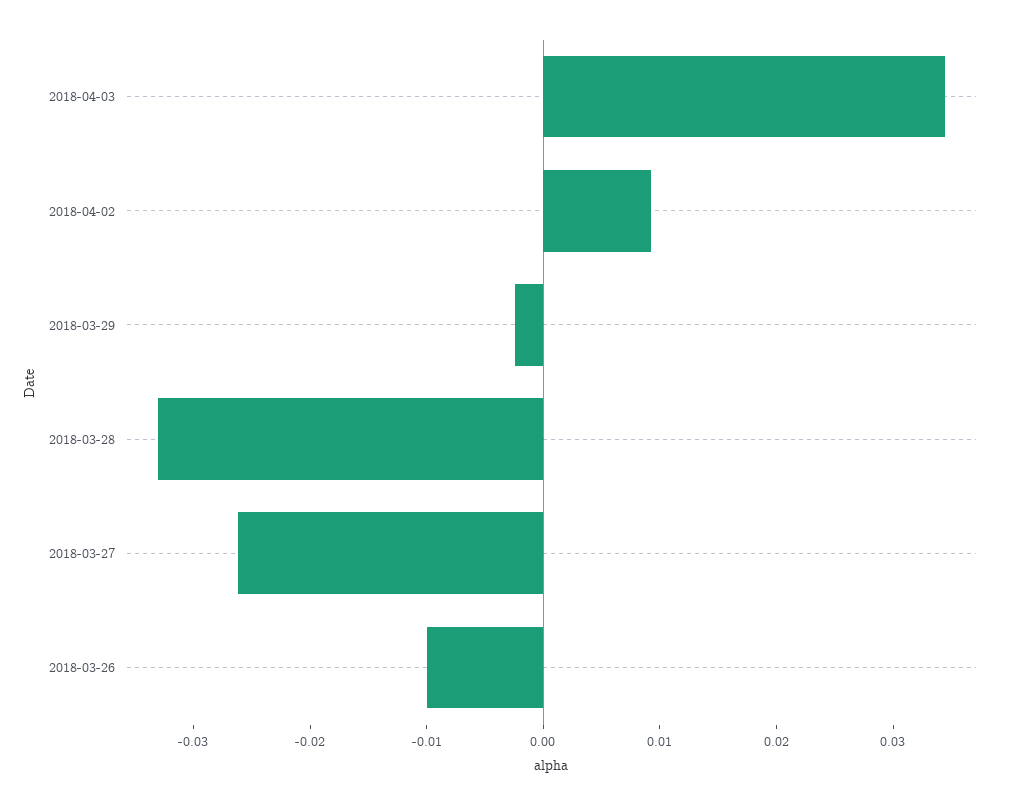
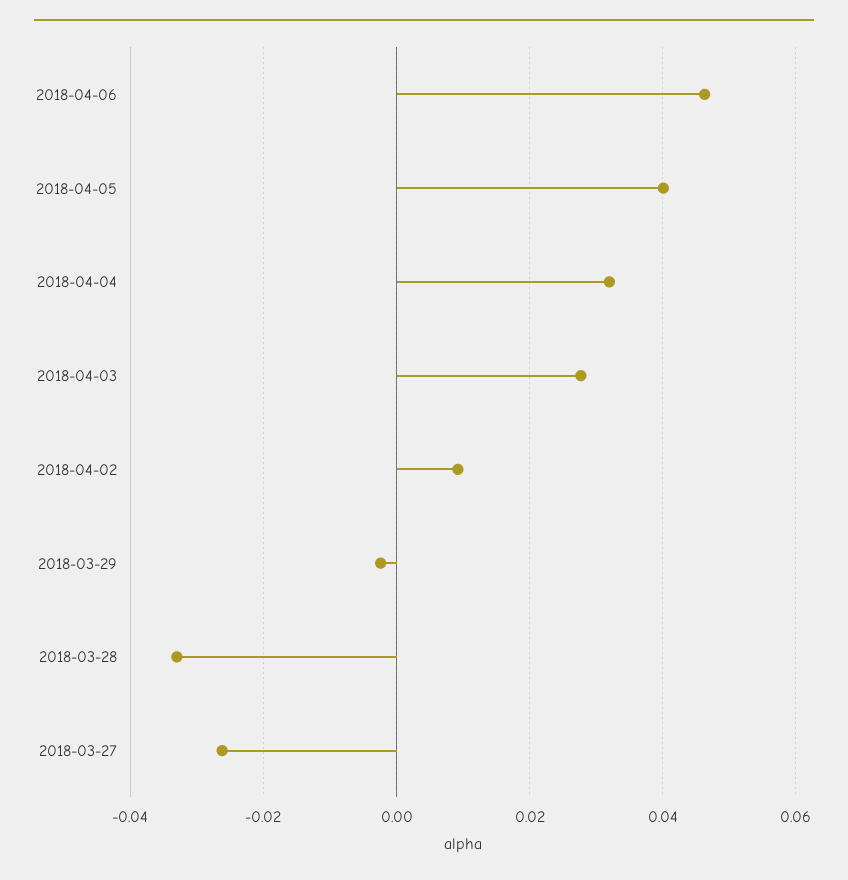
2018-04-03: 0.034 -> 0.028
2018-03-26: -0.01 -> none
2018-04-06: none -> 0.046
2018-04-05: none -> 0.04
2018-04-04: none -> 0.032

